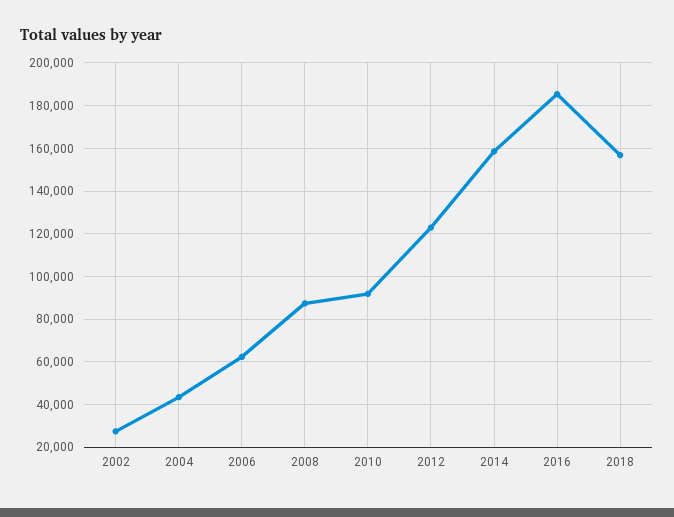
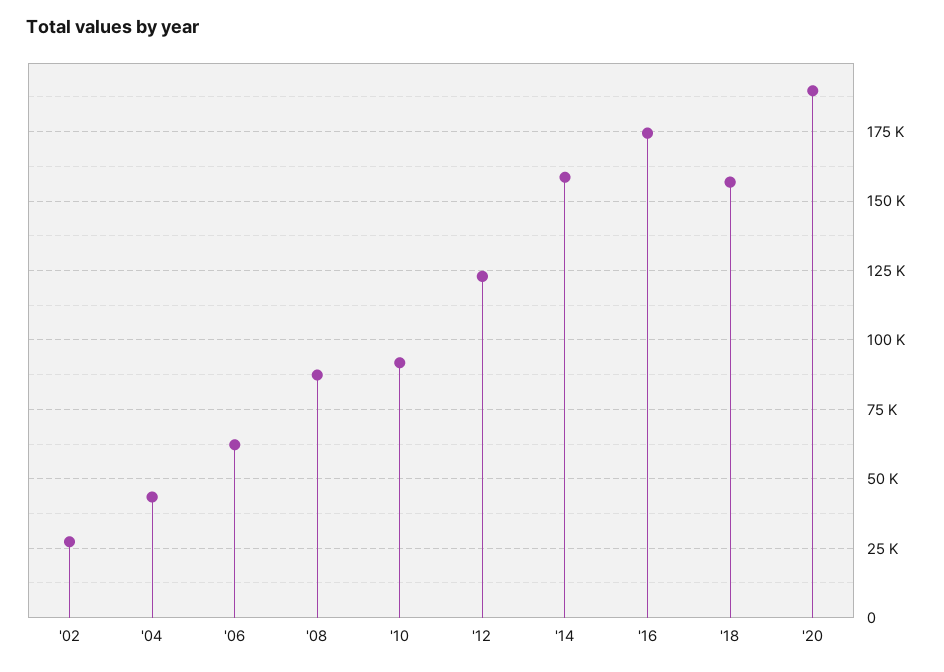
2016: 185000 -> 175000
'20: none -> 190000

